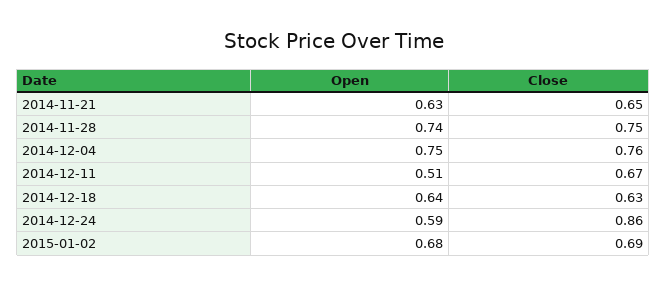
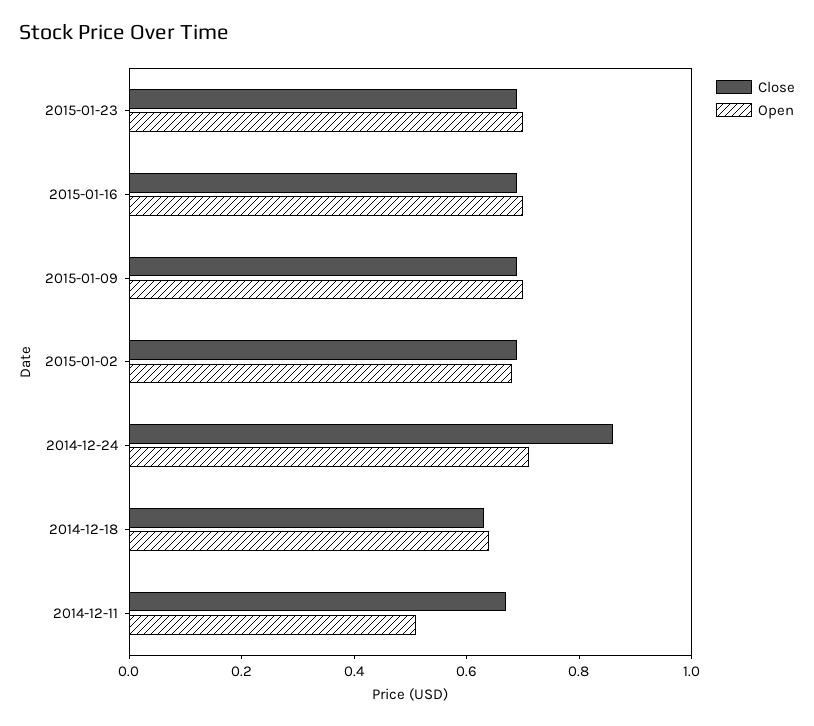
Open, 2014-11-21: 0.63 -> none
Close, 2014-11-21: 0.65 -> none
Open, 2014-11-28: 0.74 -> none
Close, 2014-11-28: 0.75 -> none
Open, 2014-12-04: 0.75 -> none
Close, 2014-12-04: 0.76 -> none
Open, 2014-12-24: 0.59 -> 0.7
Close, 2015-01-23: none -> 0.7
Open, 2015-01-23: none -> 0.7
Close, 2015-01-16: none -> 0.7
Open, 2015-01-16: none -> 0.7
Close, 2015-01-09: none -> 0.7
Open, 2015-01-09: none -> 0.7

